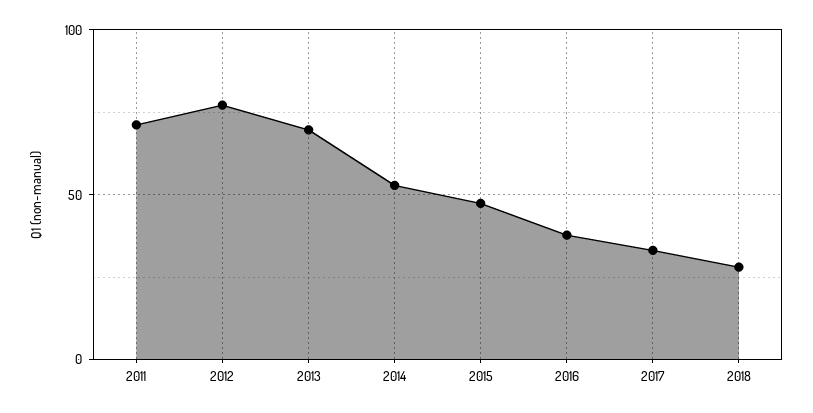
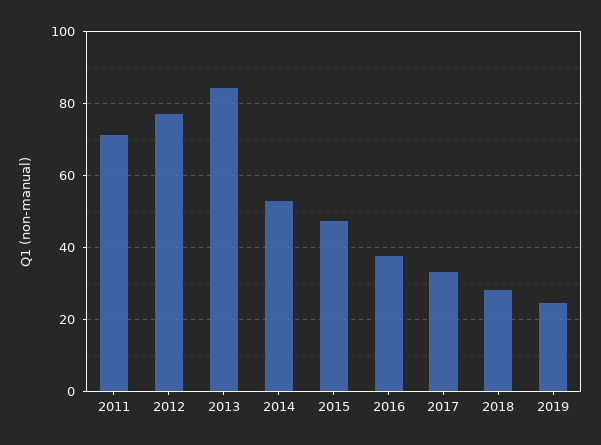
2013: 70 -> 84
2019: none -> 24

